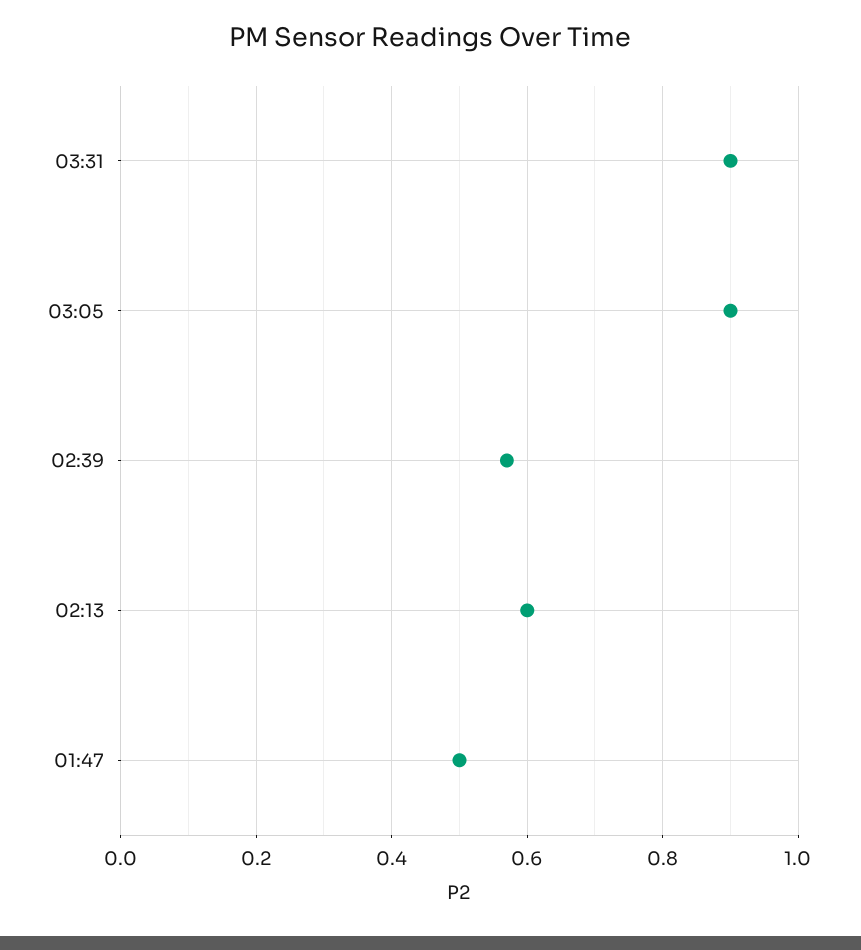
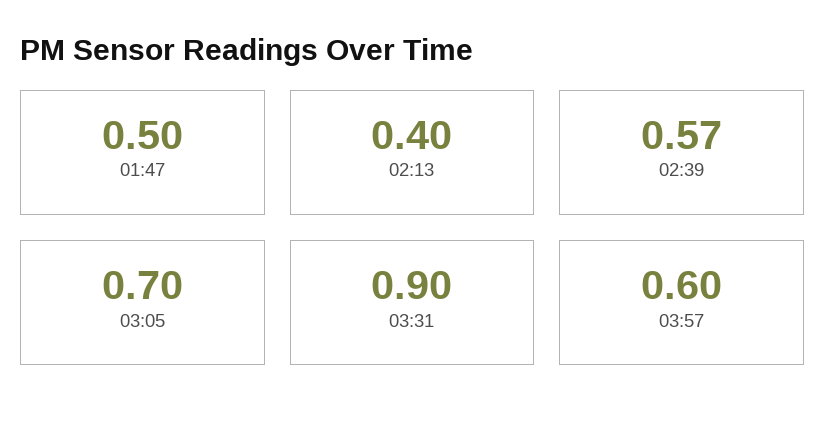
03:05: 0.9 -> 0.7
02:13: 0.6 -> 0.4
03:57: none -> 0.6

